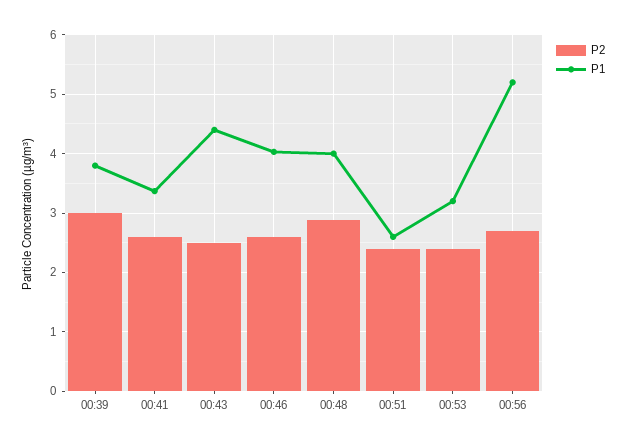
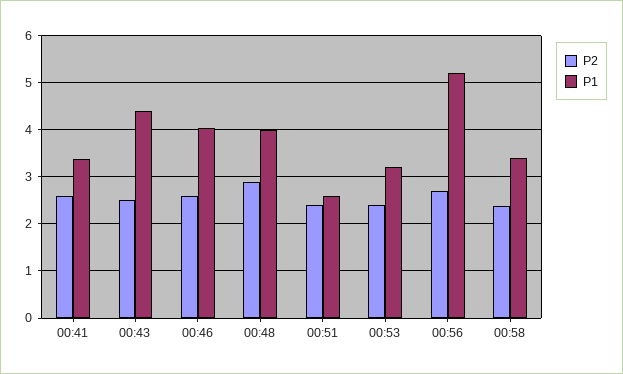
P2, 00:39: 3 -> none
P1, 00:39: 3.8 -> none
P2, 00:58: none -> 2.4
P1, 00:58: none -> 3.4

